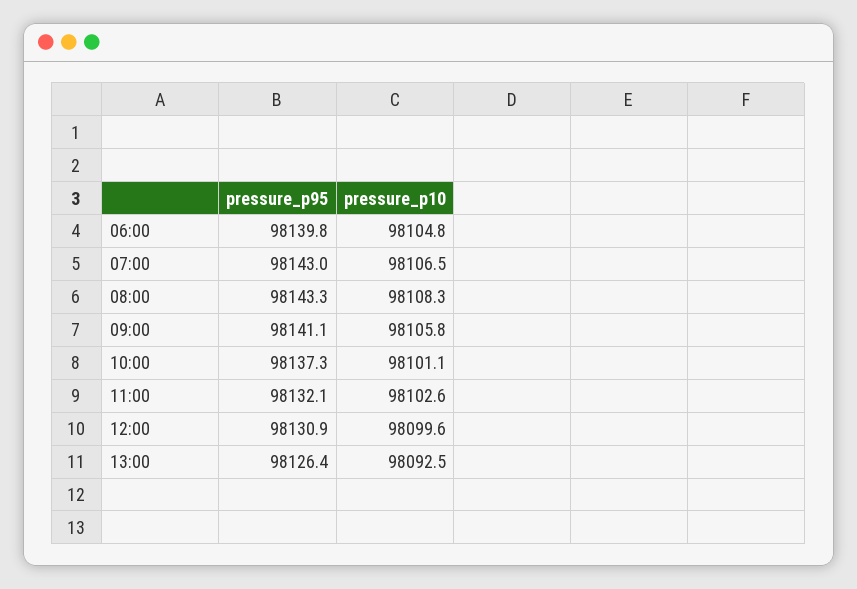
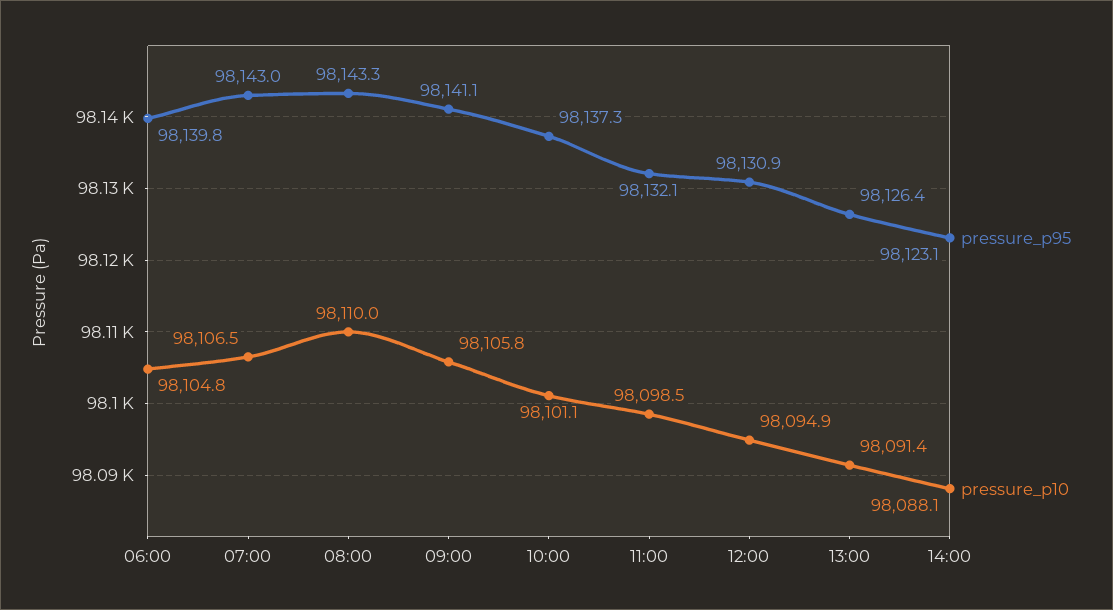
pressure_p10, 08:00: 98108.3 -> 98110
pressure_p10, 11:00: 98102.6 -> 98098.5
pressure_p10, 12:00: 98099.6 -> 98094.9
pressure_p10, 13:00: 98092.5 -> 98091.4
pressure_p95, 14:00: none -> 98123.1
pressure_p10, 14:00: none -> 98088.1

